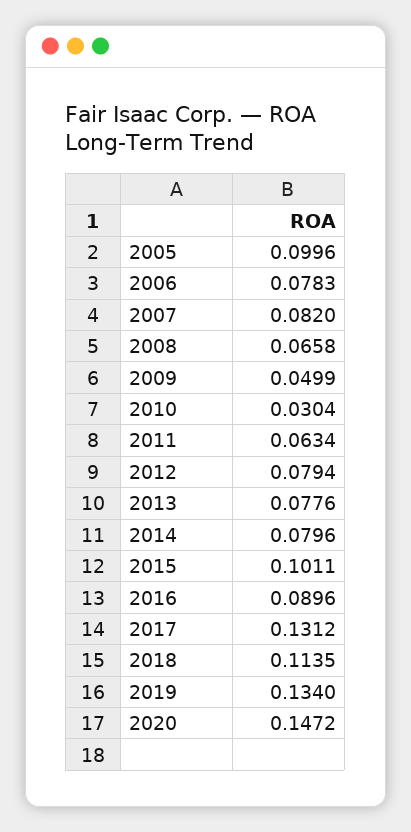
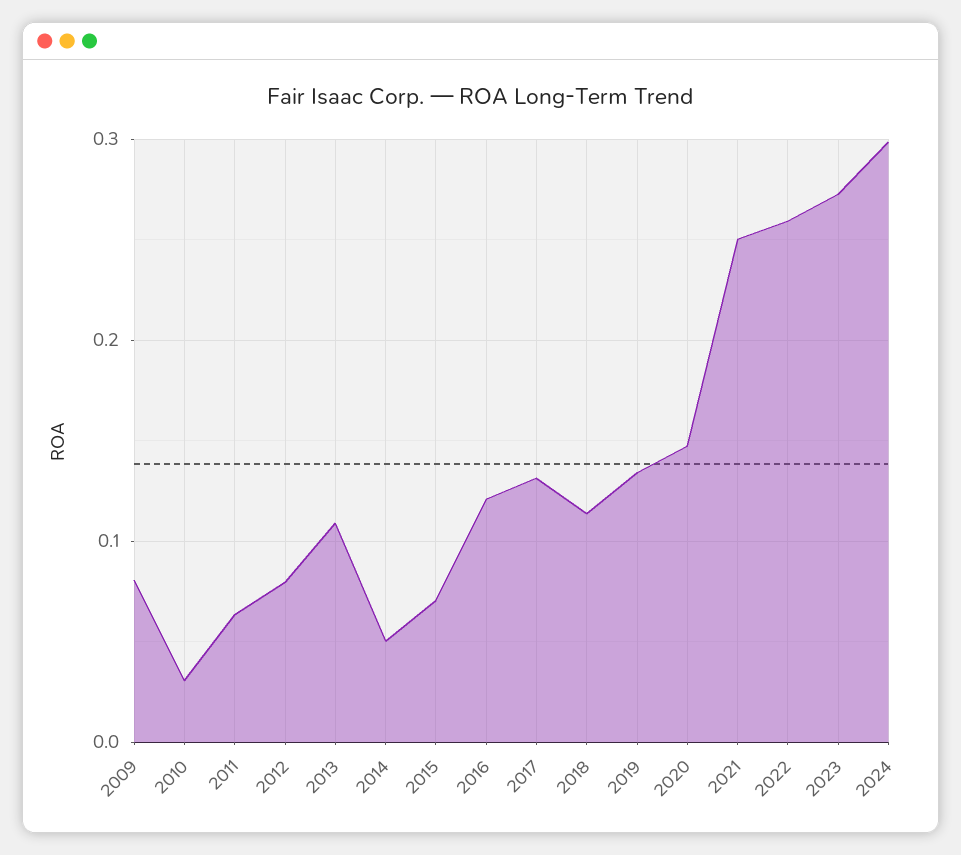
2005: 0.0996 -> none
2006: 0.0783 -> none
2007: 0.082 -> none
2008: 0.0658 -> none
2009: 0.0499 -> 0.08
2013: 0.0776 -> 0.11
2014: 0.0796 -> 0.05
2015: 0.1011 -> 0.07
2016: 0.0896 -> 0.12
2021: none -> 0.25
2022: none -> 0.26
2023: none -> 0.27
2024: none -> 0.3

